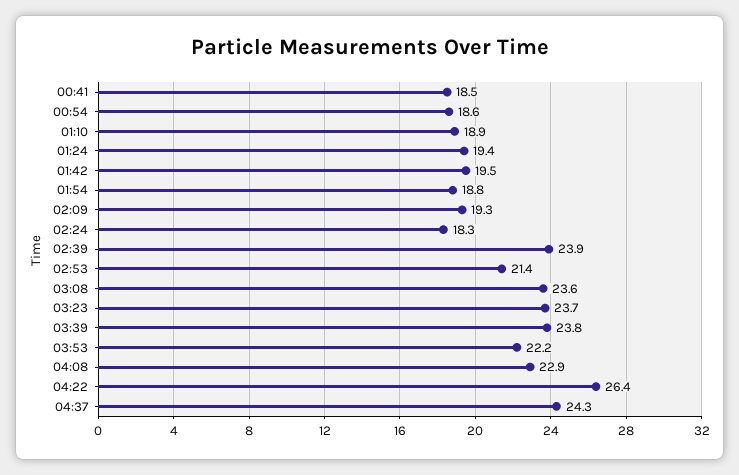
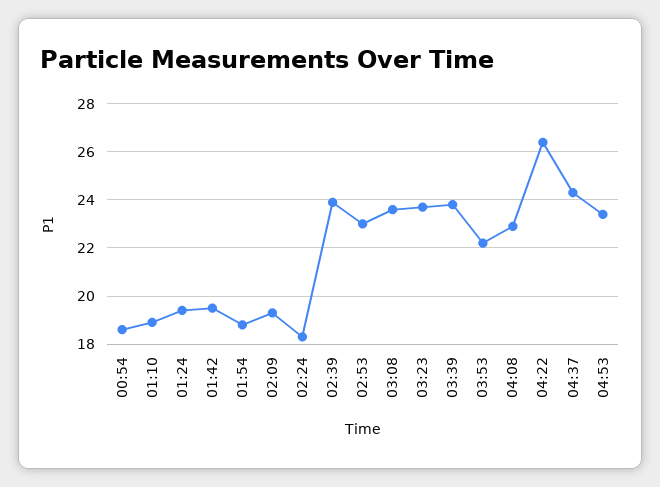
00:41: 18.5 -> none
02:53: 21.4 -> 23
04:53: none -> 23.5

